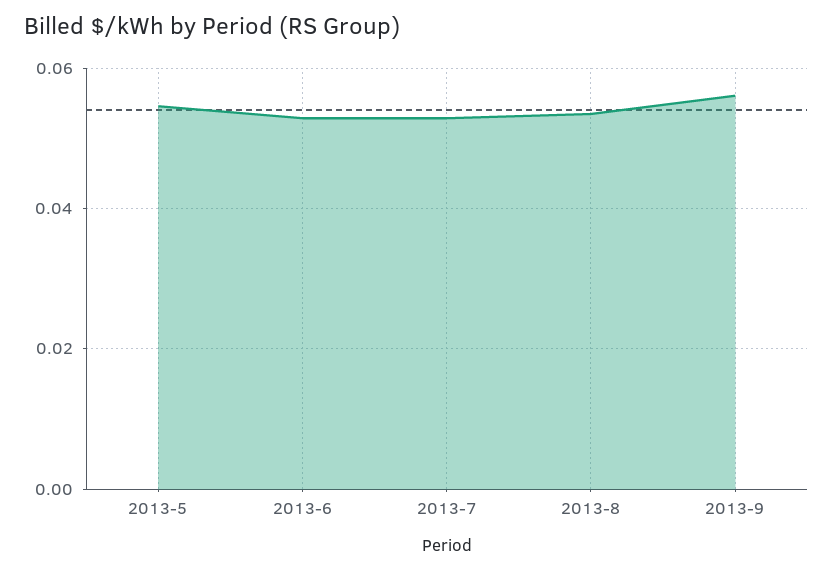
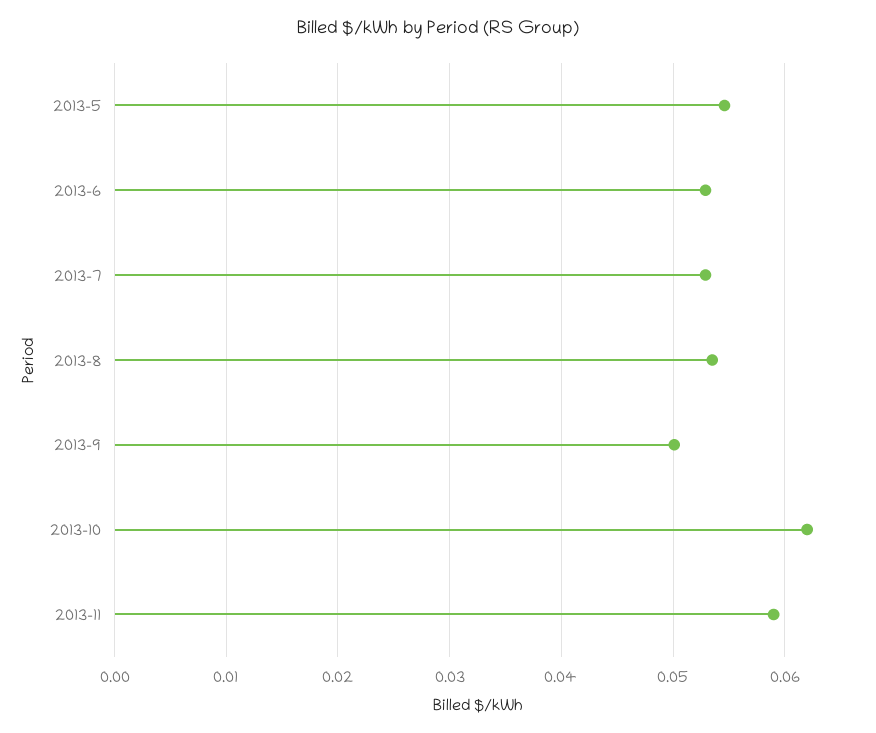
2013-9: 0.056 -> 0.05
2013-10: none -> 0.062
2013-11: none -> 0.059

